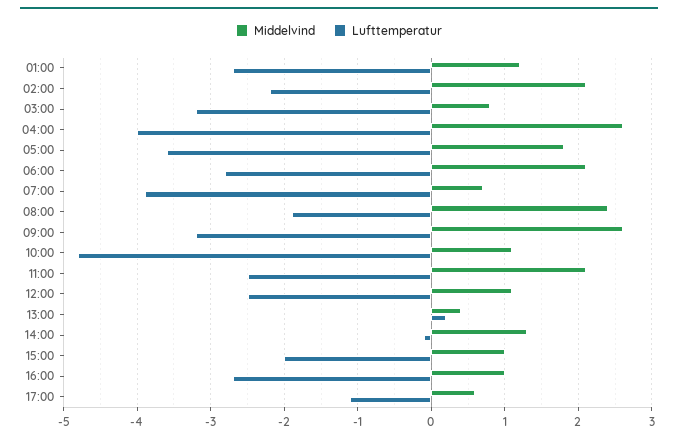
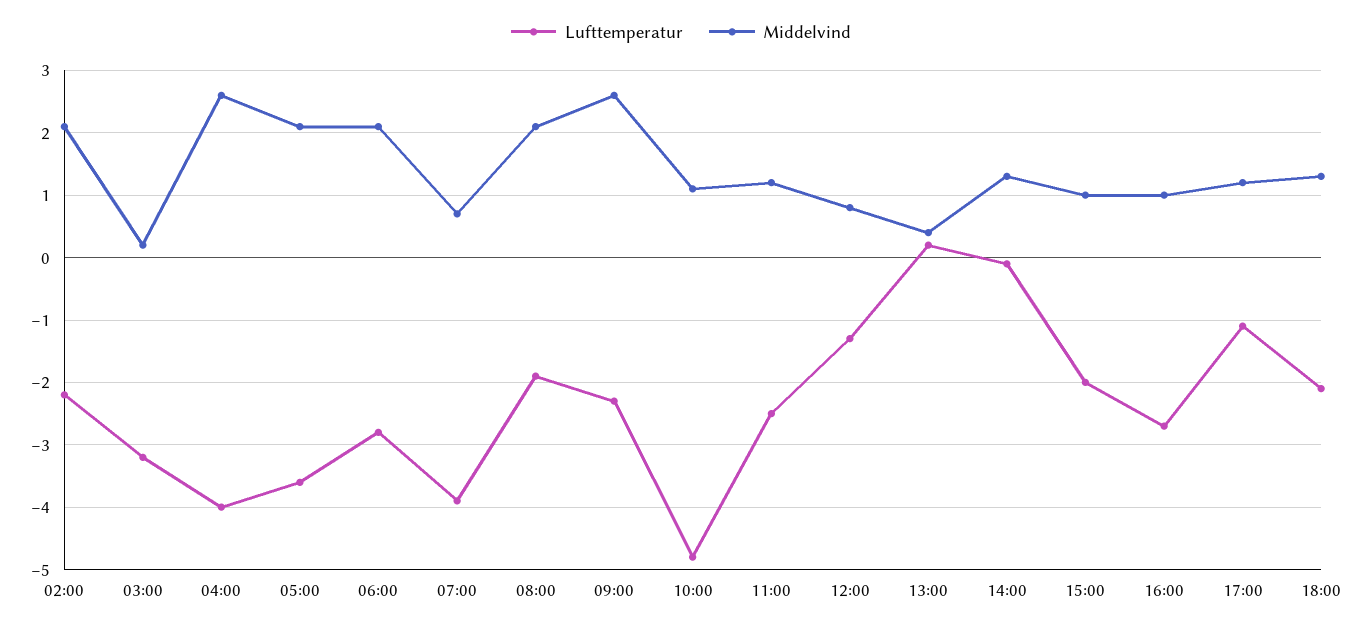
Middelvind, 01:00: 1.2 -> none
Lufttemperatur, 01:00: -2.7 -> none
Middelvind, 03:00: 0.8 -> 0.2
Middelvind, 05:00: 1.8 -> 2.1
Middelvind, 08:00: 2.4 -> 2.1
Lufttemperatur, 09:00: -3.2 -> -2.3
Middelvind, 11:00: 2.1 -> 1.2
Middelvind, 12:00: 1.1 -> 0.8
Lufttemperatur, 12:00: -2.5 -> -1.3
Middelvind, 17:00: 0.6 -> 1.2
Lufttemperatur, 18:00: none -> -2.1
Middelvind, 18:00: none -> 1.3

